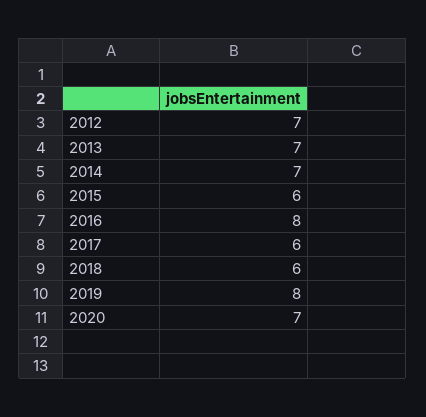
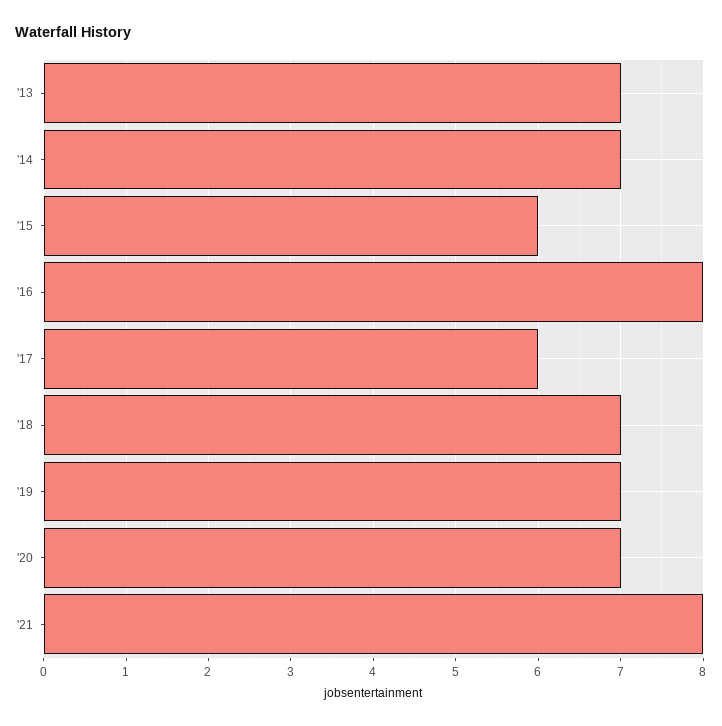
2012: 7 -> none
2018: 6 -> 7
2019: 8 -> 7
'21: none -> 8

